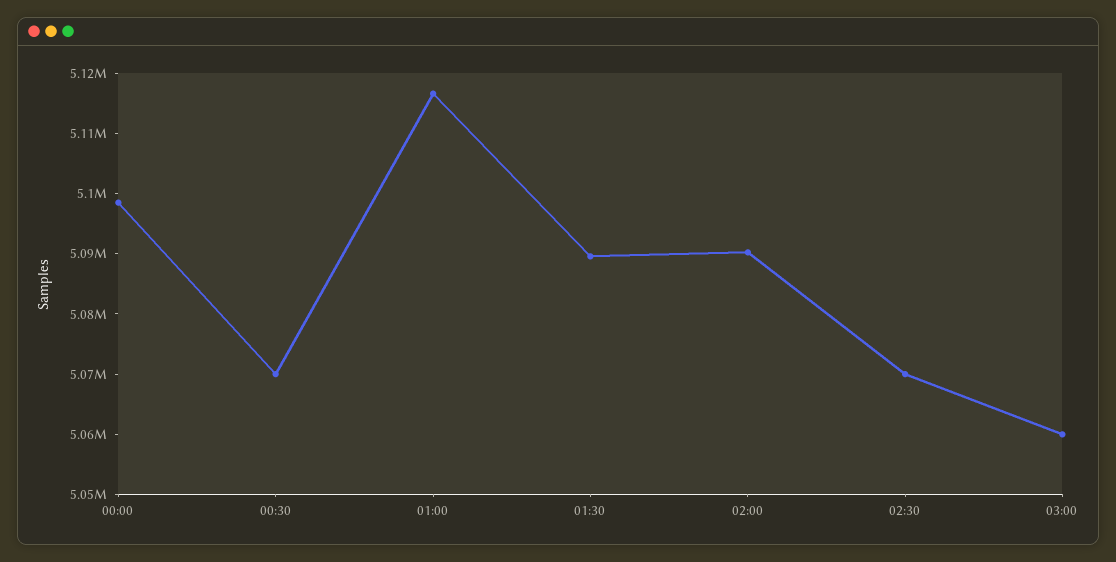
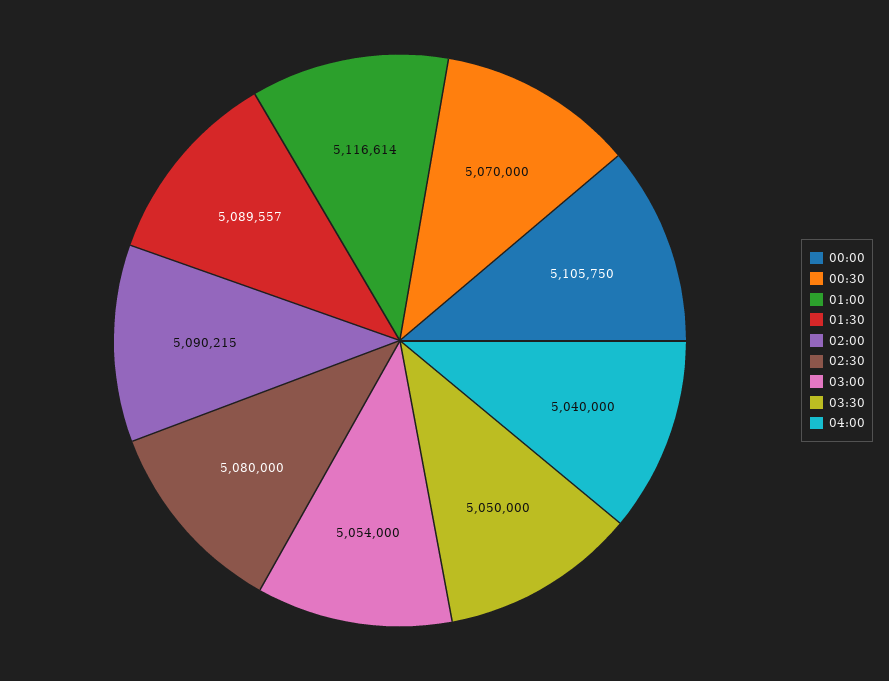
00:00: 5098000 -> 5105750
02:30: 5070000 -> 5080000
03:00: 5060000 -> 5054000
03:30: none -> 5050000
04:00: none -> 5040000

